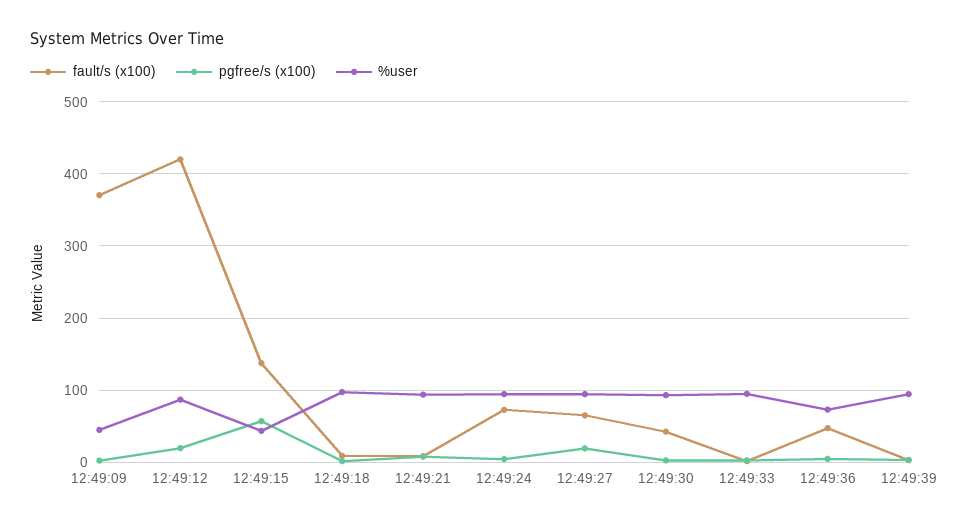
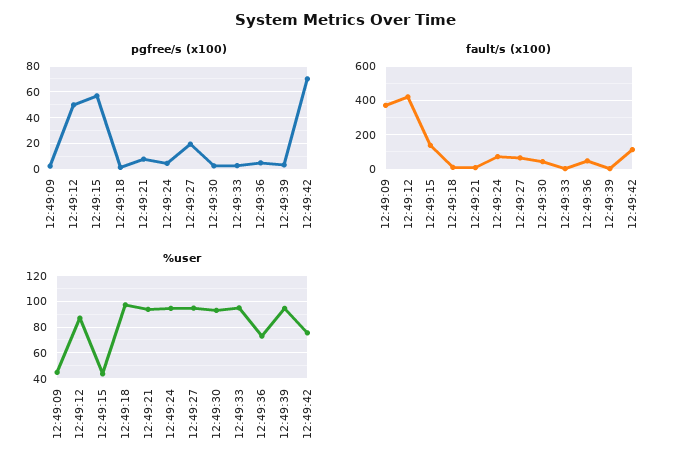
pgfree/s (x100), 12:49:12: 20 -> 50
pgfree/s (x100), 12:49:42: none -> 70
fault/s (x100), 12:49:42: none -> 100
%user, 12:49:42: none -> 75

